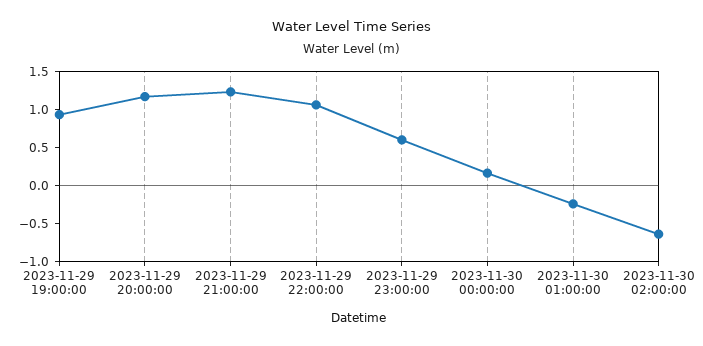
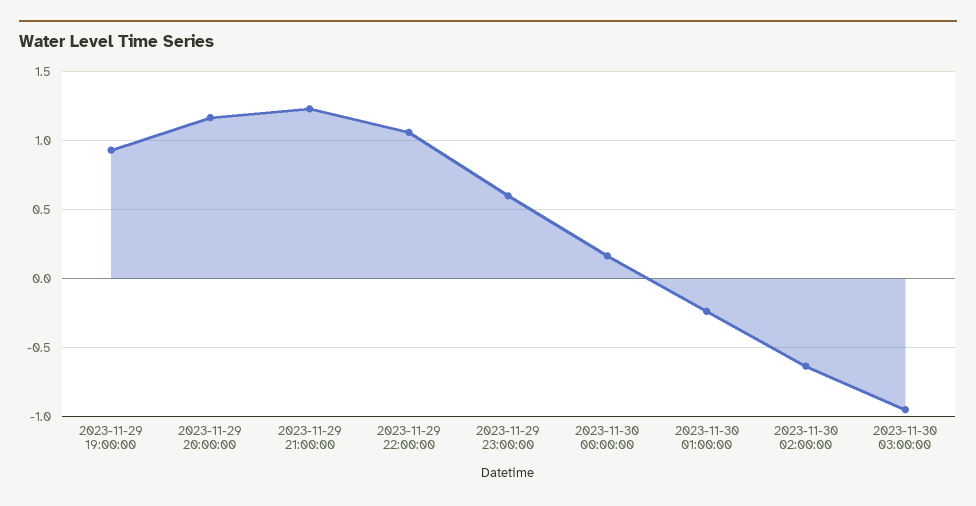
2023-11-30 03:00:00: none -> -0.95

